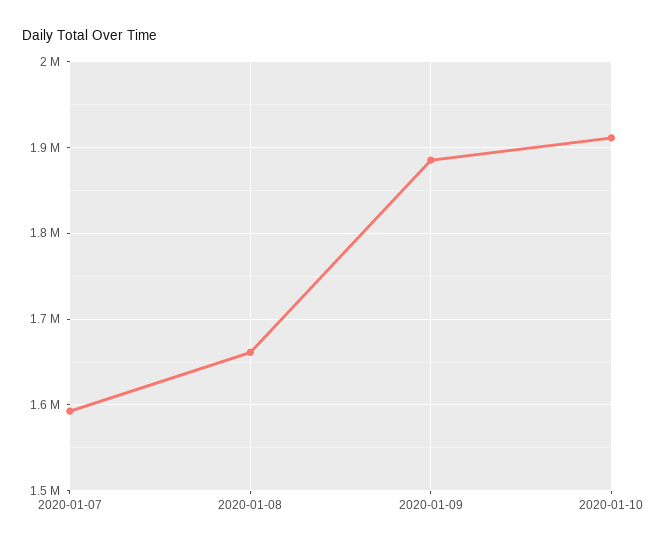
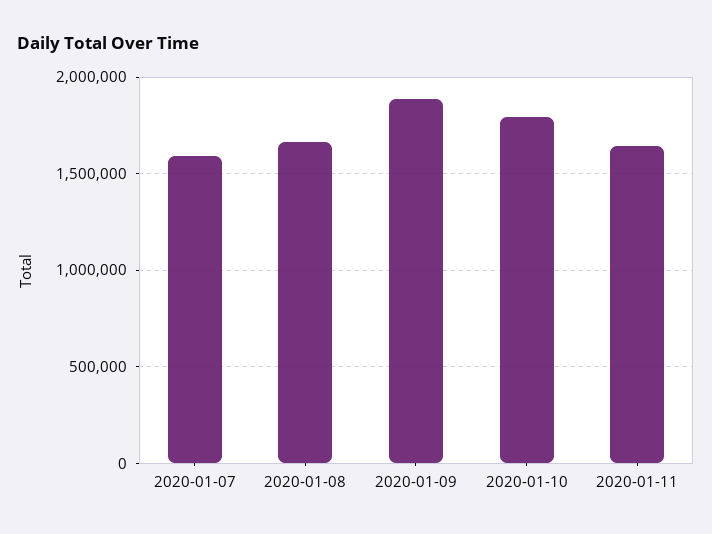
2020-01-10: 1910000 -> 1800000
2020-01-11: none -> 1650000

